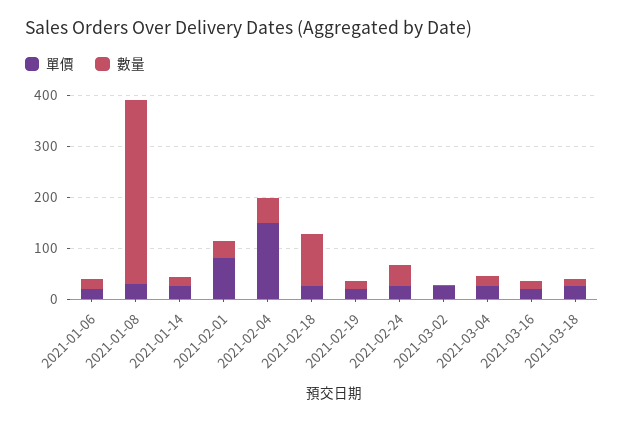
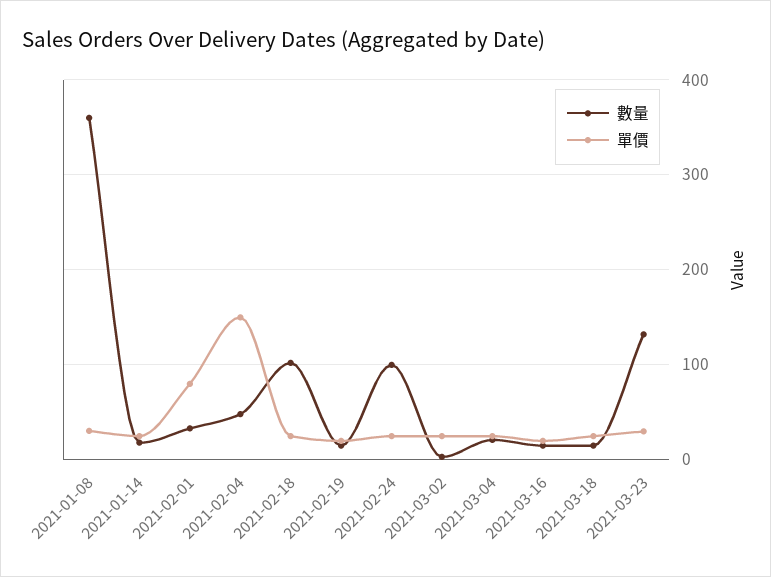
單價, 2021-01-06: 20 -> none
數量, 2021-01-06: 20 -> none
數量, 2021-02-24: 40 -> 100
數量, 2021-03-23: none -> 130
單價, 2021-03-23: none -> 30

